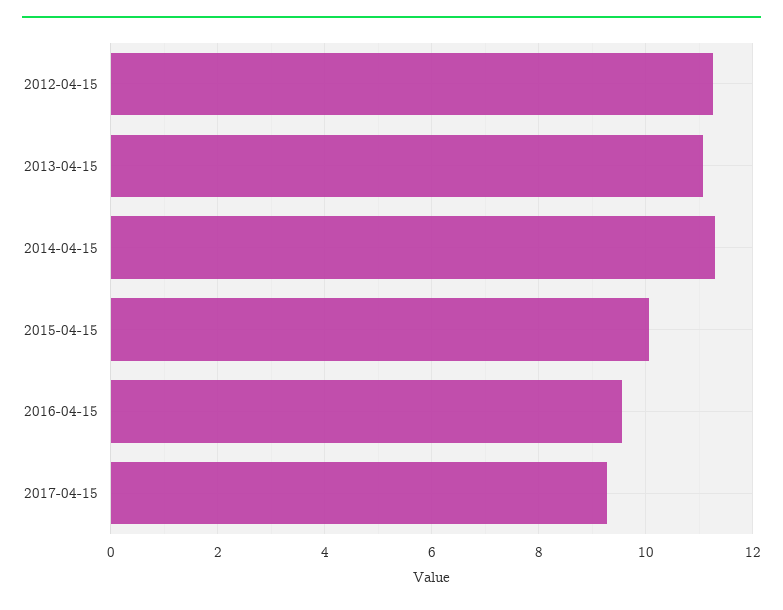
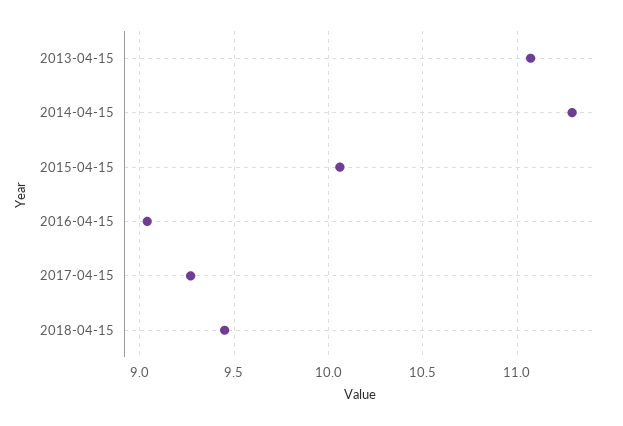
2012-04-15: 11.2 -> none
2016-04-15: 9.6 -> 9.05
2018-04-15: none -> 9.45

